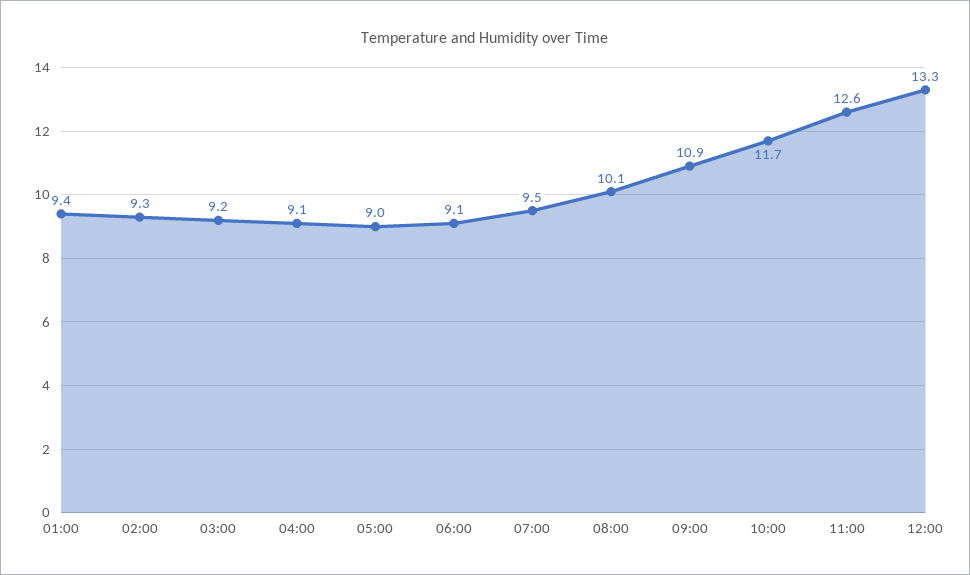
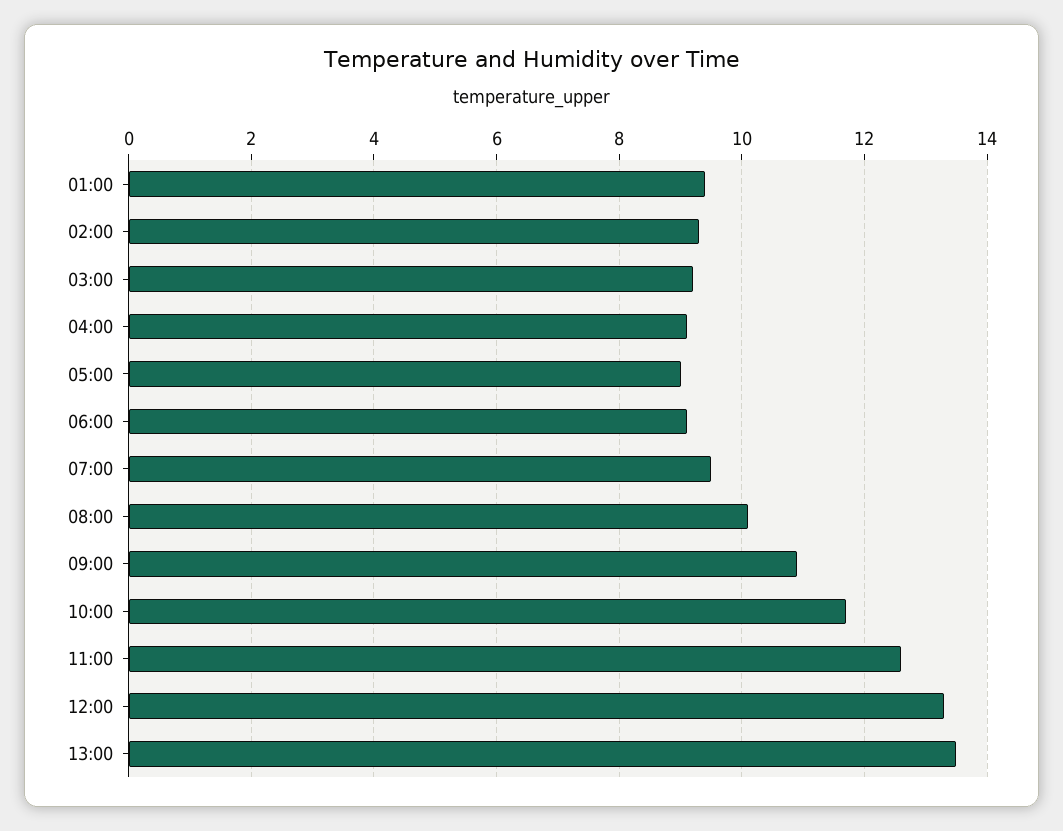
13:00: none -> 13.5

